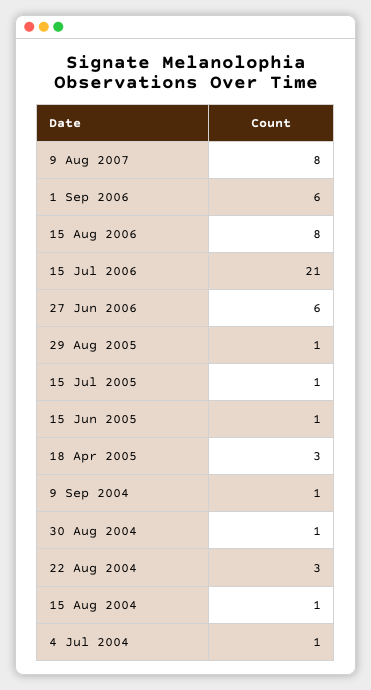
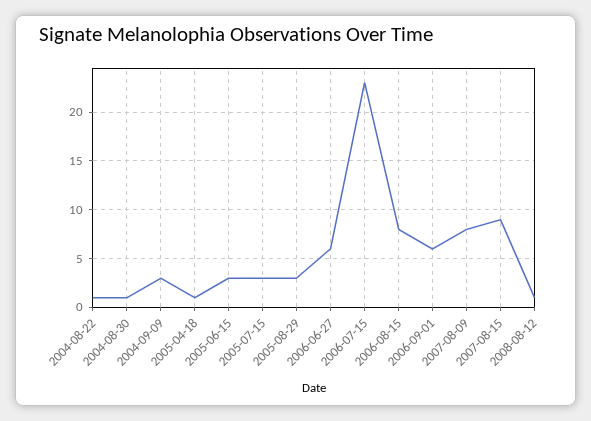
15 Jul 2006: 21 -> 23
29 Aug 2005: 1 -> 3
15 Jul 2005: 1 -> 3
15 Jun 2005: 1 -> 3
18 Apr 2005: 3 -> 1
9 Sep 2004: 1 -> 3
22 Aug 2004: 3 -> 1
15 Aug 2004: 1 -> none
4 Jul 2004: 1 -> none
2007-08-15: none -> 9
2008-08-12: none -> 1

